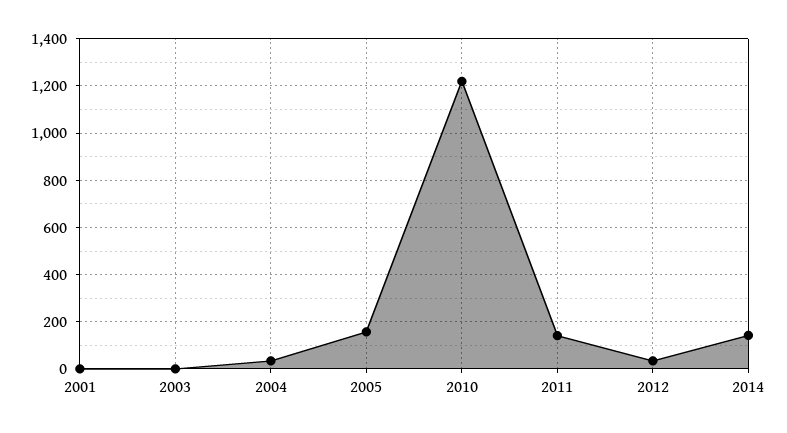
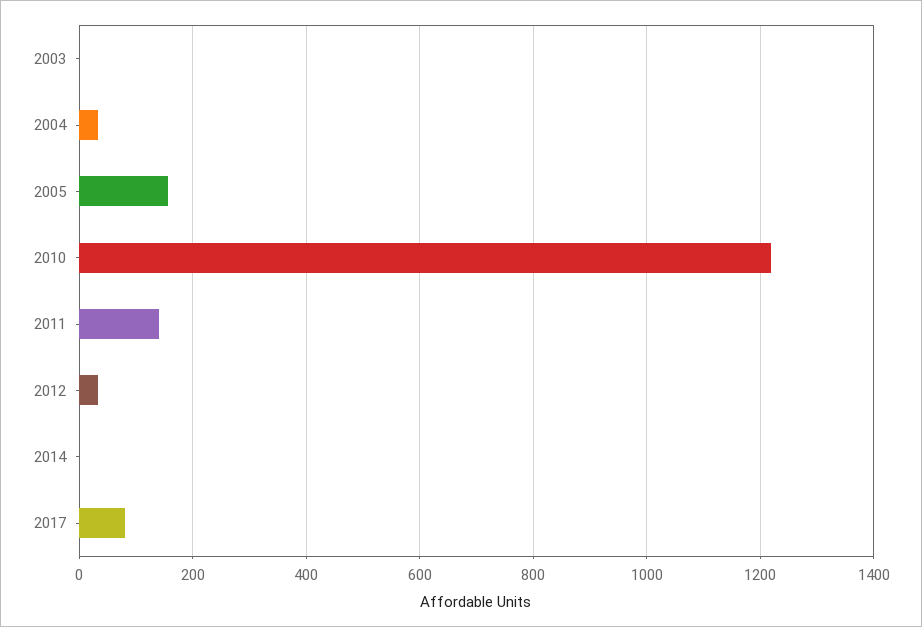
2001: 0 -> none
2014: 150 -> 0
2017: none -> 80

